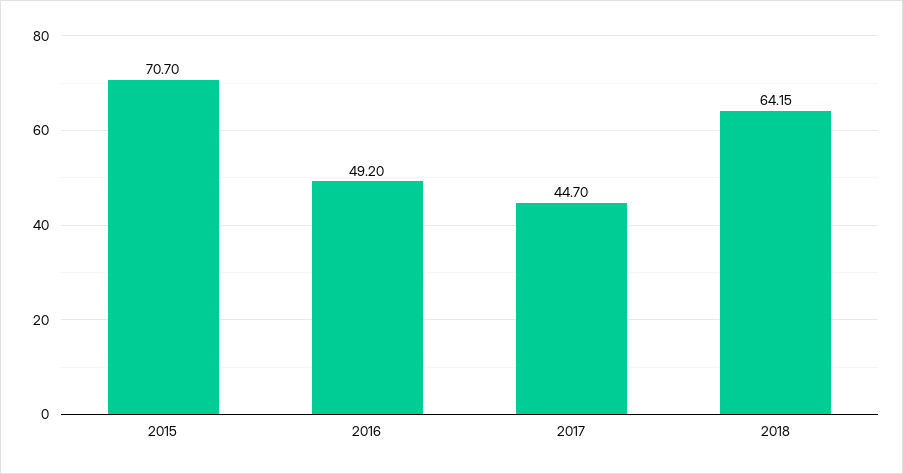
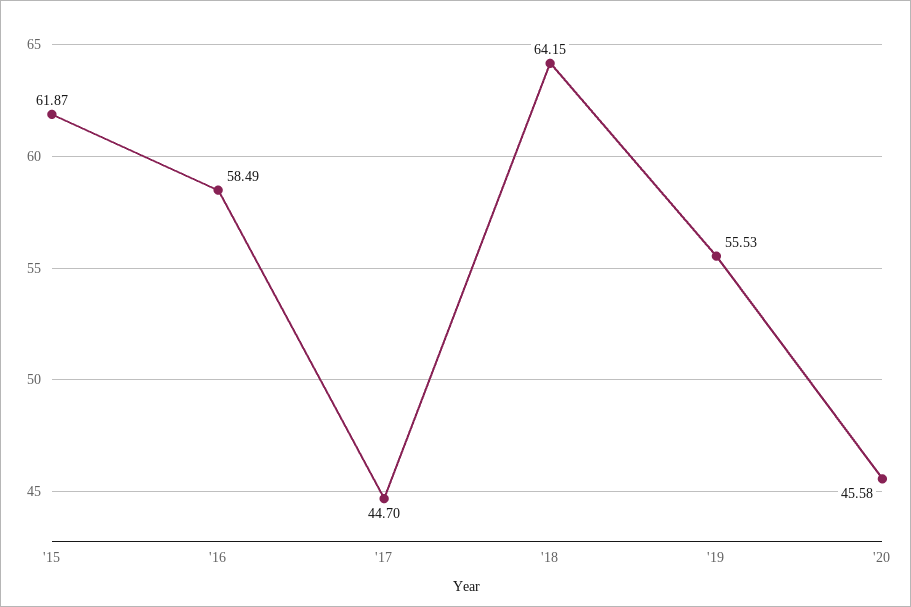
2015: 70.7 -> 61.87
2016: 49.2 -> 58.49
'19: none -> 55.53
'20: none -> 45.58

